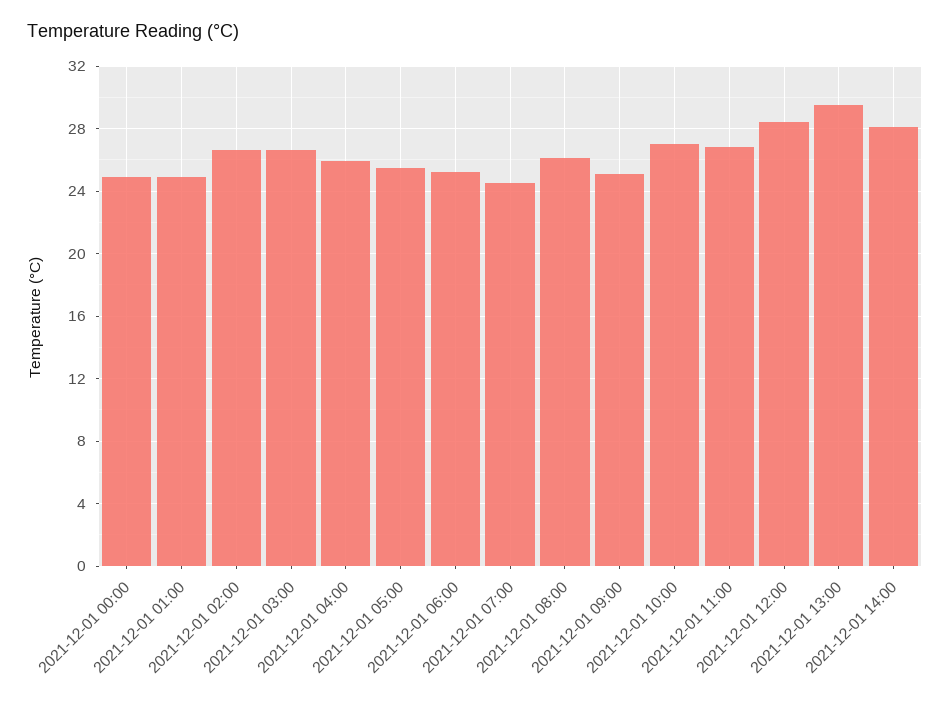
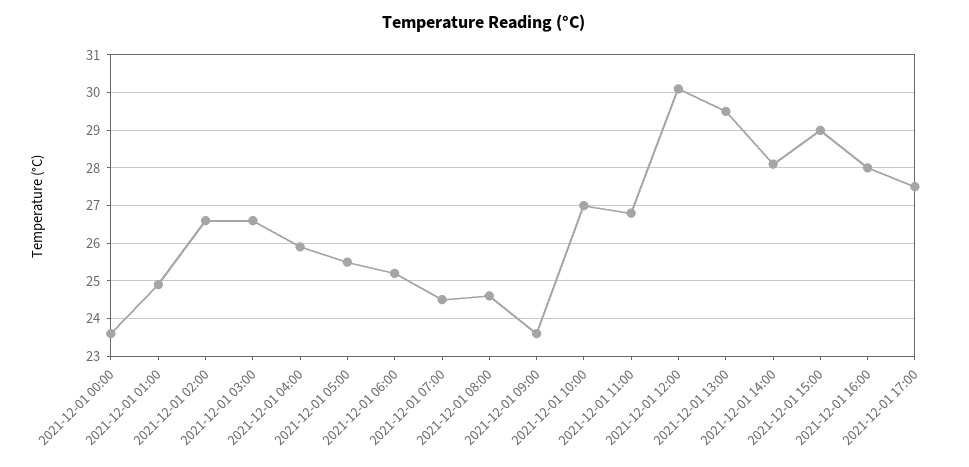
2021-12-01 00:00: 25 -> 23.5
2021-12-01 08:00: 26 -> 24.5
2021-12-01 09:00: 25 -> 23.5
2021-12-01 12:00: 28.5 -> 30
2021-12-01 15:00: none -> 29
2021-12-01 16:00: none -> 28
2021-12-01 17:00: none -> 27.5

